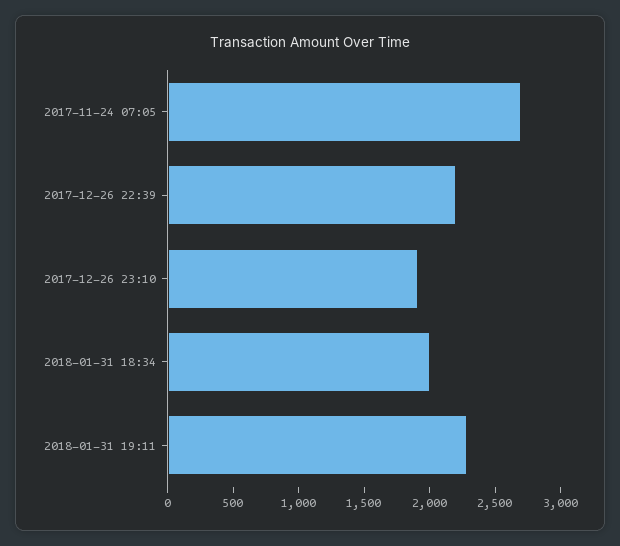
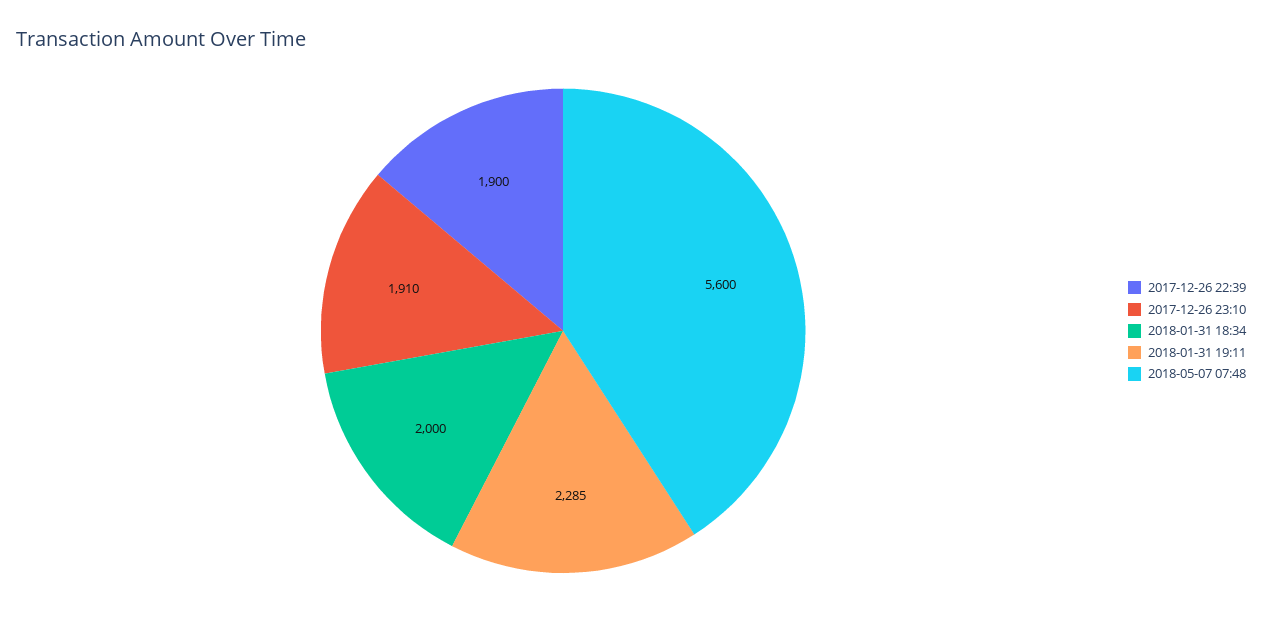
2017-11-24 07:05: 2700 -> none
2017-12-26 22:39: 2200 -> 1900
2018-05-07 07:48: none -> 5600

